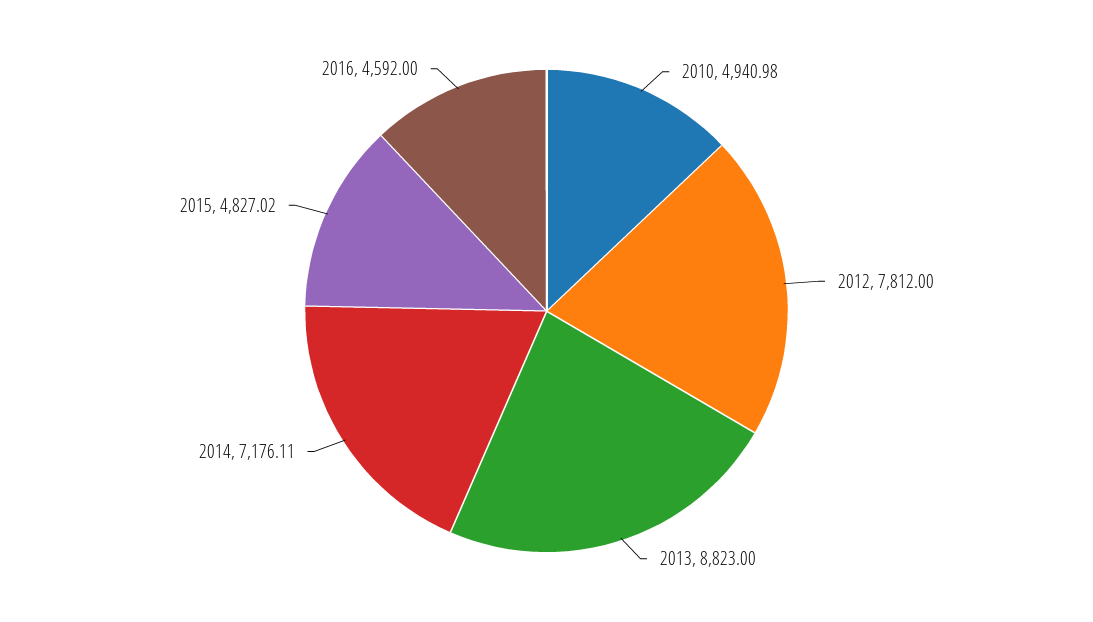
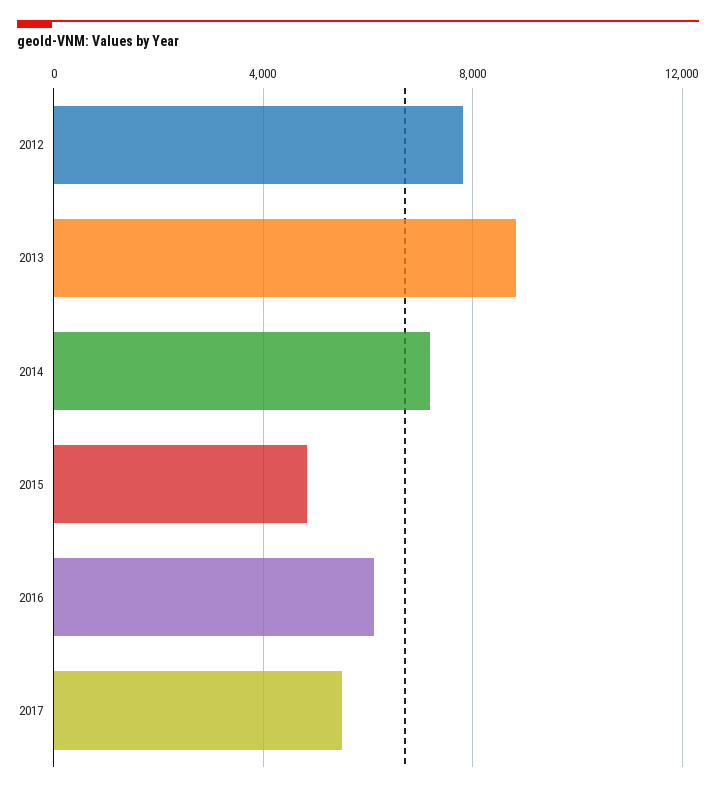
2010: 4940.98 -> none
2016: 4592 -> 6000
2017: none -> 5500

